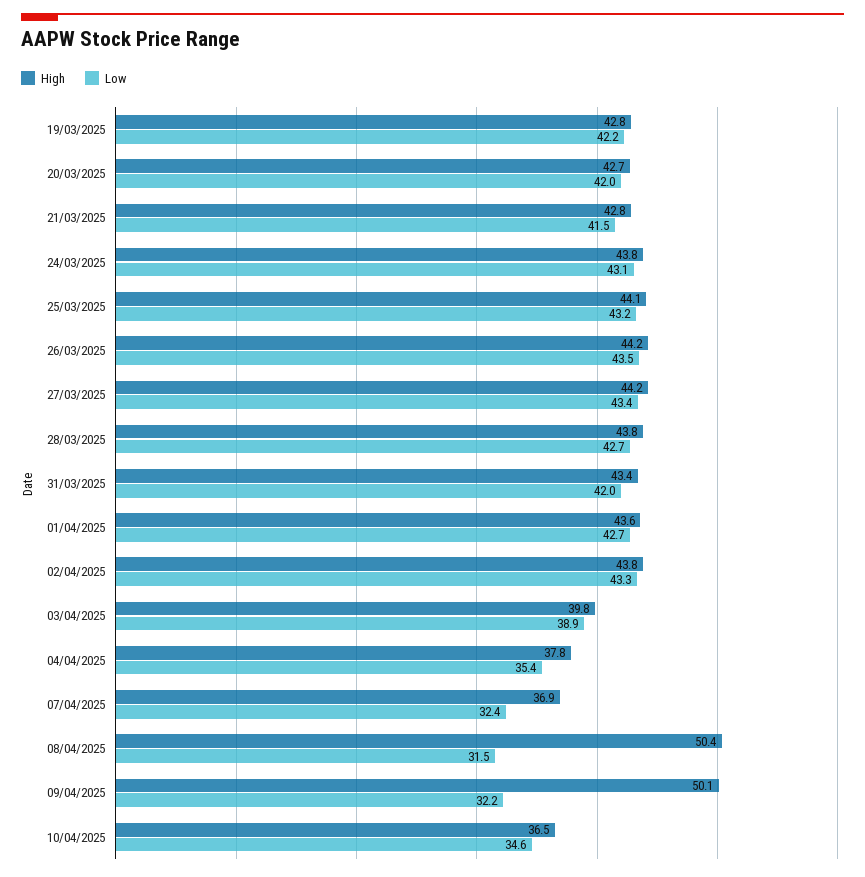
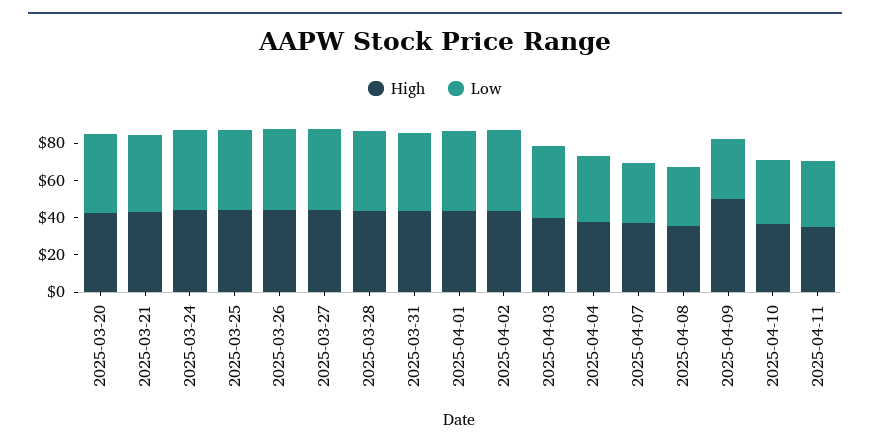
High, 19/03/2025: 42.8 -> none
Low, 19/03/2025: 42.2 -> none
High, 08/04/2025: 50.4 -> 35
High, 2025-04-11: none -> 35
Low, 2025-04-11: none -> 35

